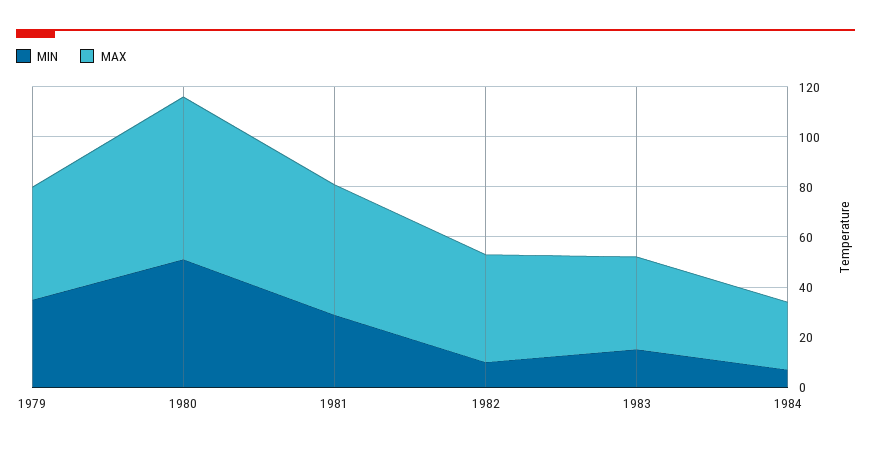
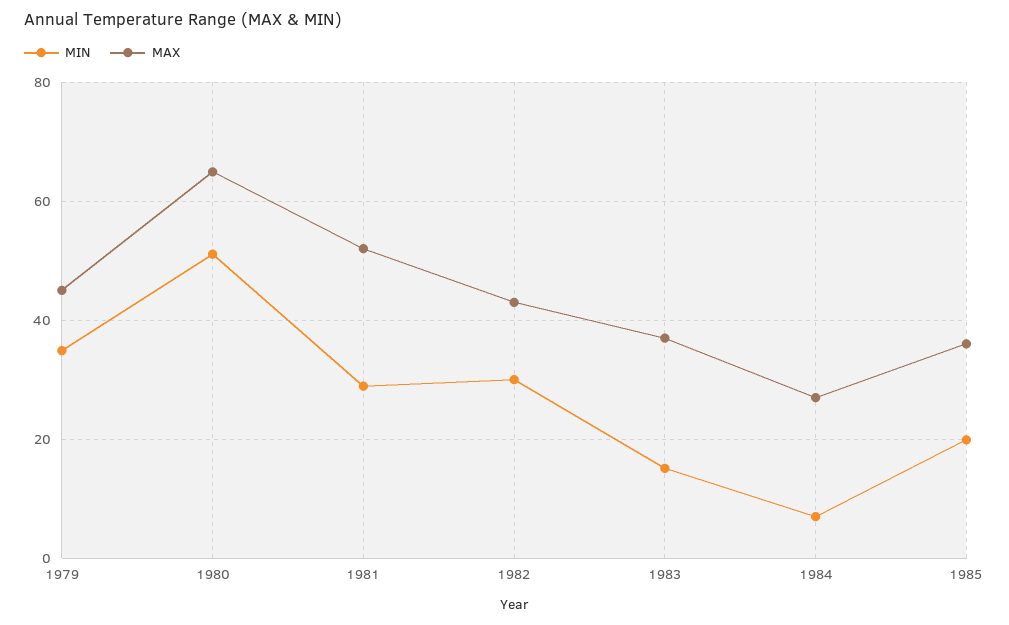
MIN, 1982: 10 -> 30
MIN, 1985: none -> 20
MAX, 1985: none -> 36

